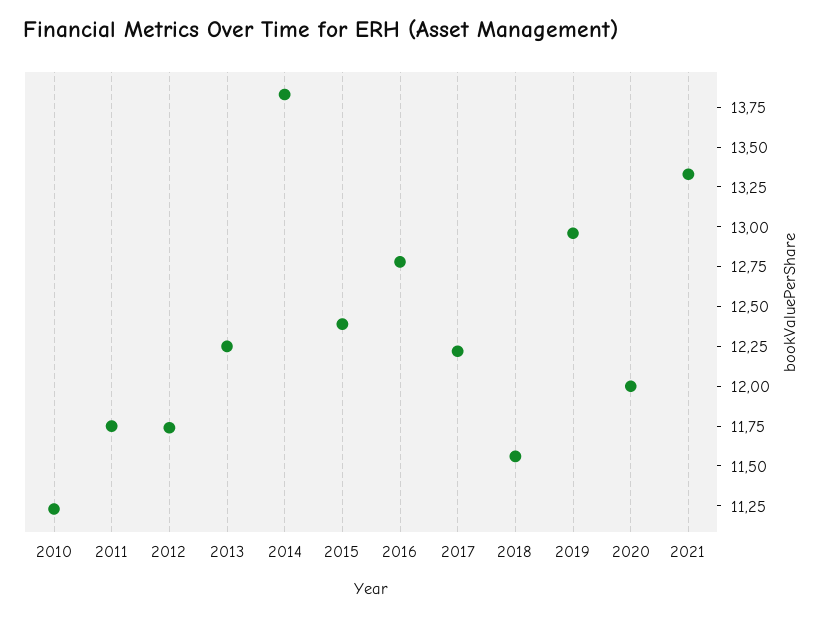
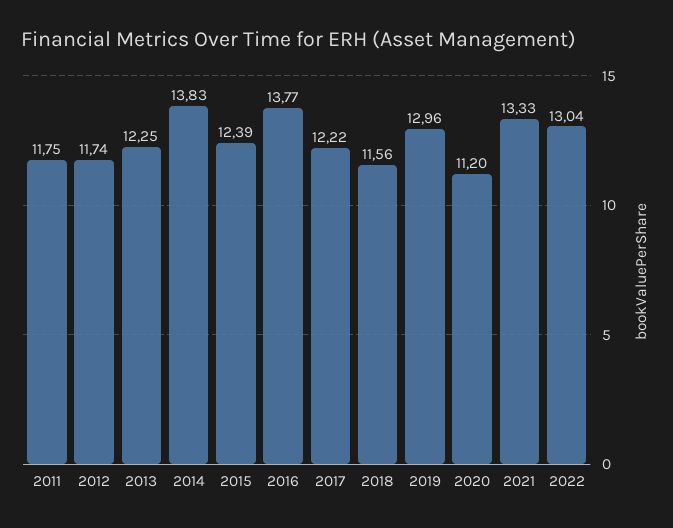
2010: 11.25 -> none
2016: 12.75 -> 13.77
2020: 12 -> 11.2
2022: none -> 13.04

